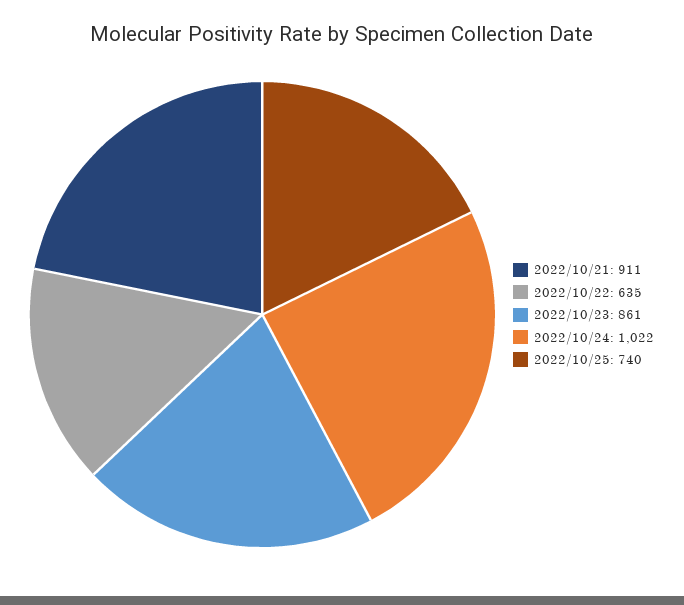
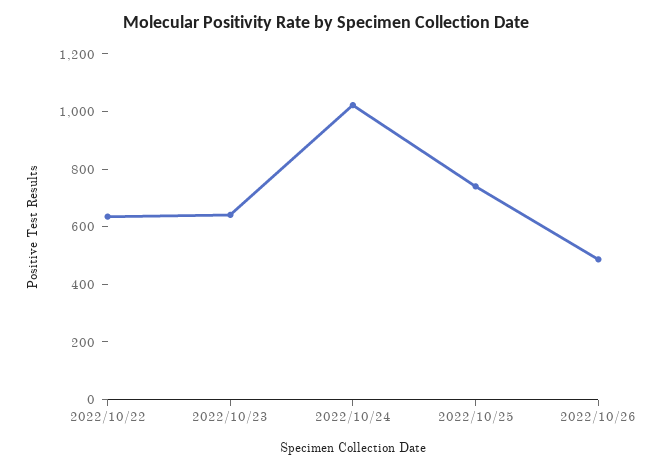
2022/10/21: 911 -> none
2022/10/23: 861 -> 650
2022/10/26: none -> 500

